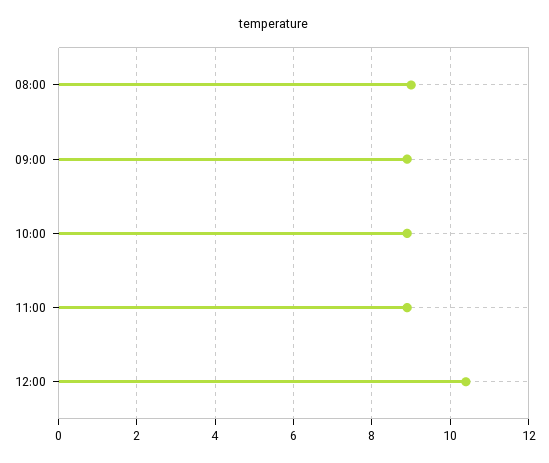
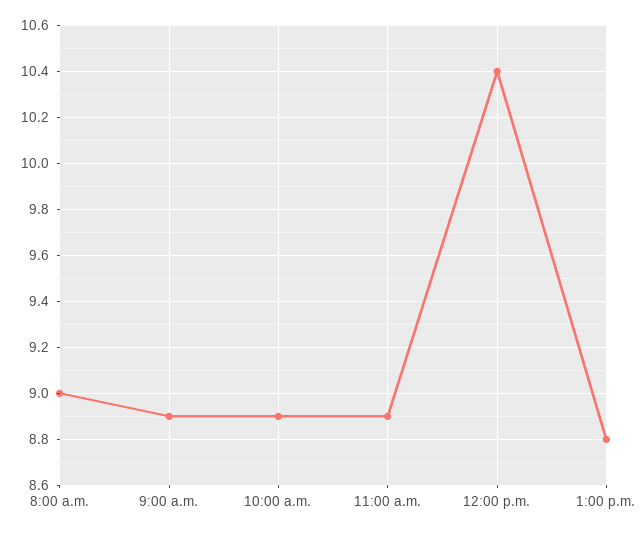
1:00 p.m.: none -> 8.8

